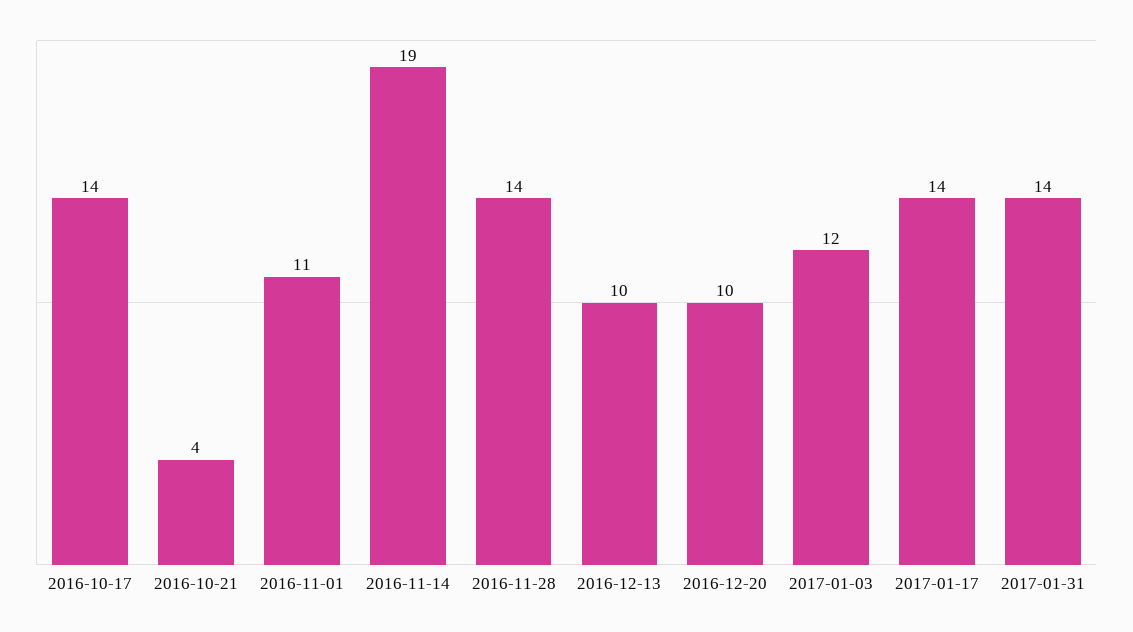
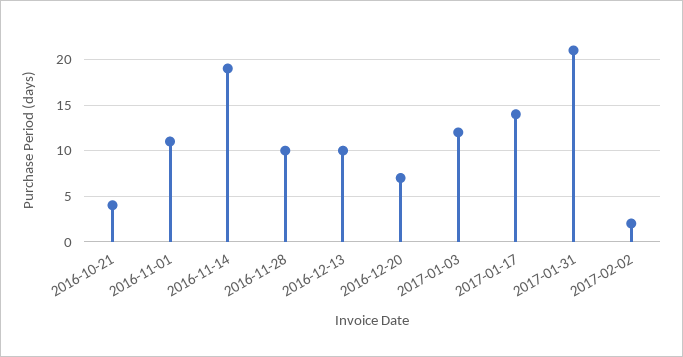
2016-10-17: 14 -> none
2016-11-28: 14 -> 10
2016-12-20: 10 -> 7
2017-01-31: 14 -> 21
2017-02-02: none -> 2

